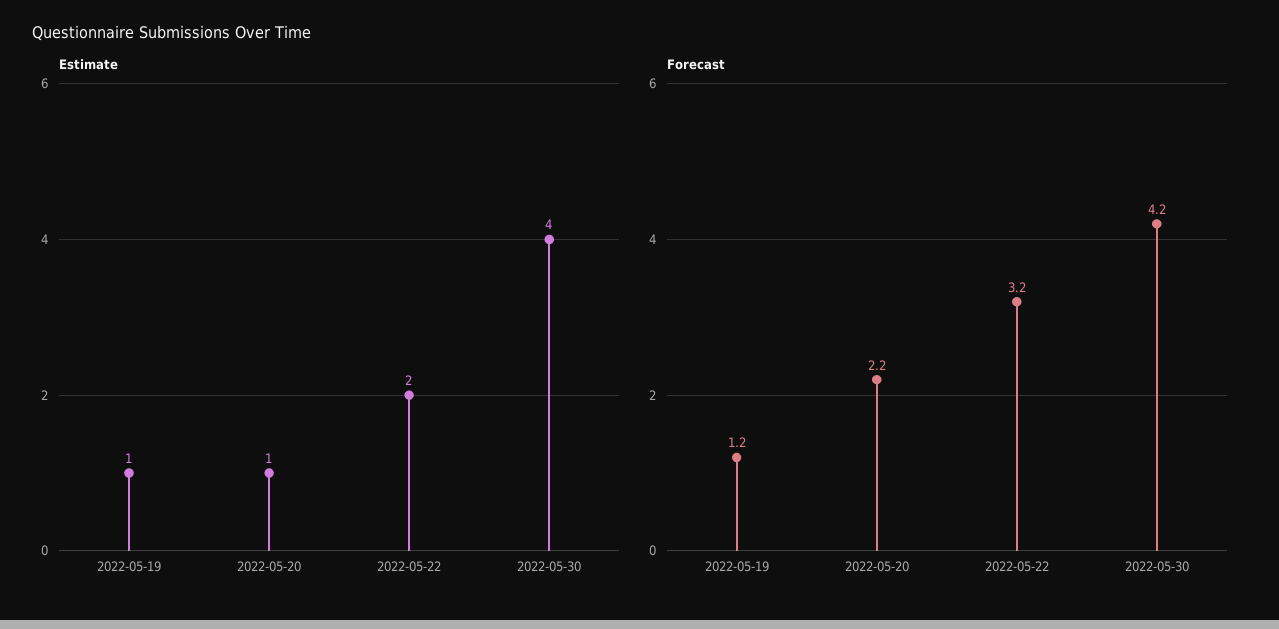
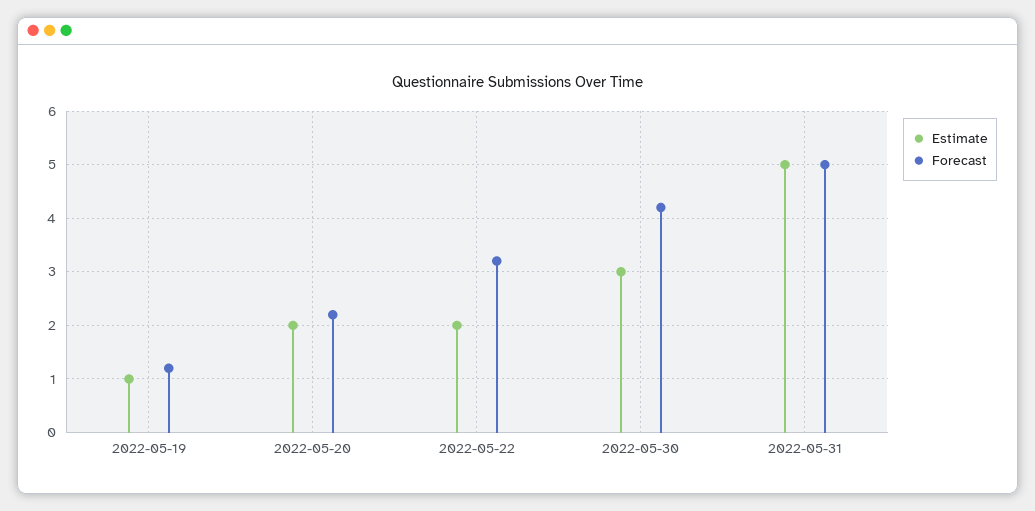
Estimate, 2022-05-20: 1 -> 2
Estimate, 2022-05-30: 4 -> 3
Estimate, 2022-05-31: none -> 5
Forecast, 2022-05-31: none -> 5

